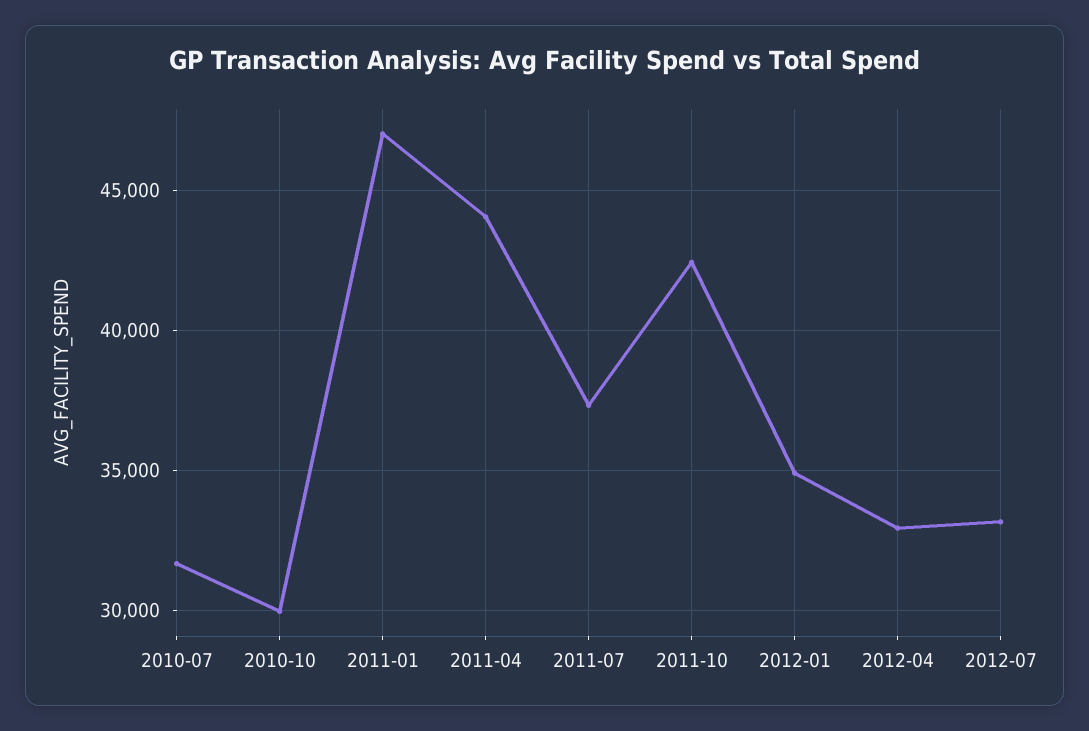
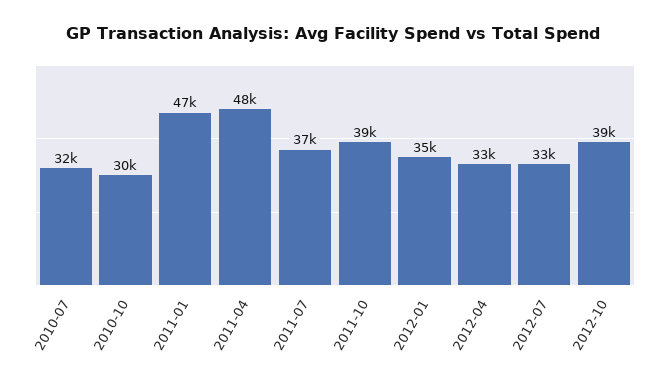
2011-04: 44000 -> 48000
2011-10: 42500 -> 39000
2012-10: none -> 39000

